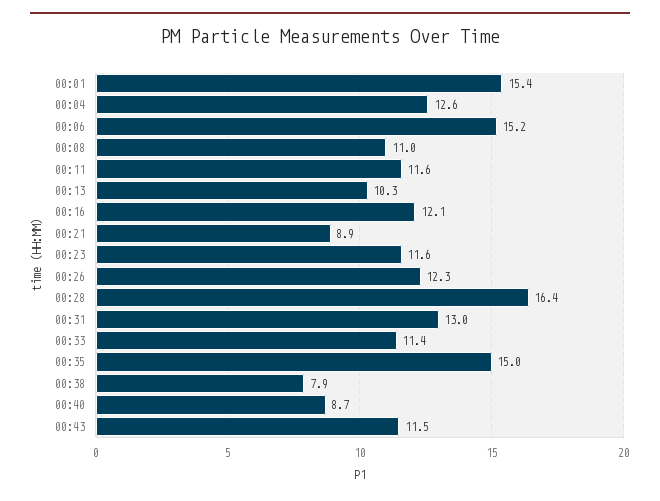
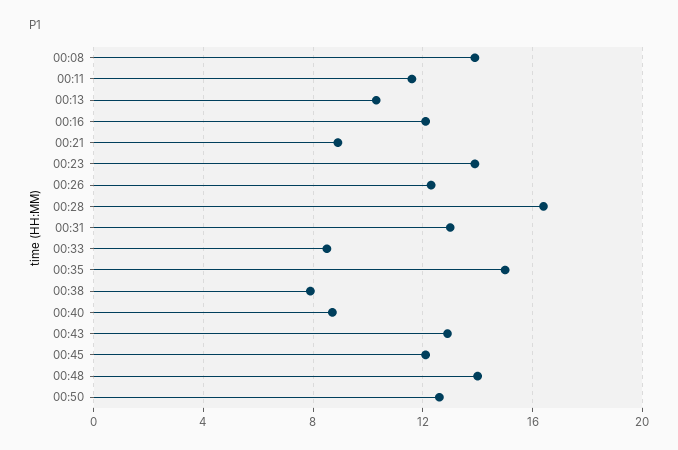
00:01: 15.4 -> none
00:04: 12.6 -> none
00:06: 15.2 -> none
00:08: 11 -> 14
00:23: 11.6 -> 14
00:33: 11.4 -> 8.5
00:43: 11.5 -> 13
00:45: none -> 12
00:48: none -> 14
00:50: none -> 12.5

